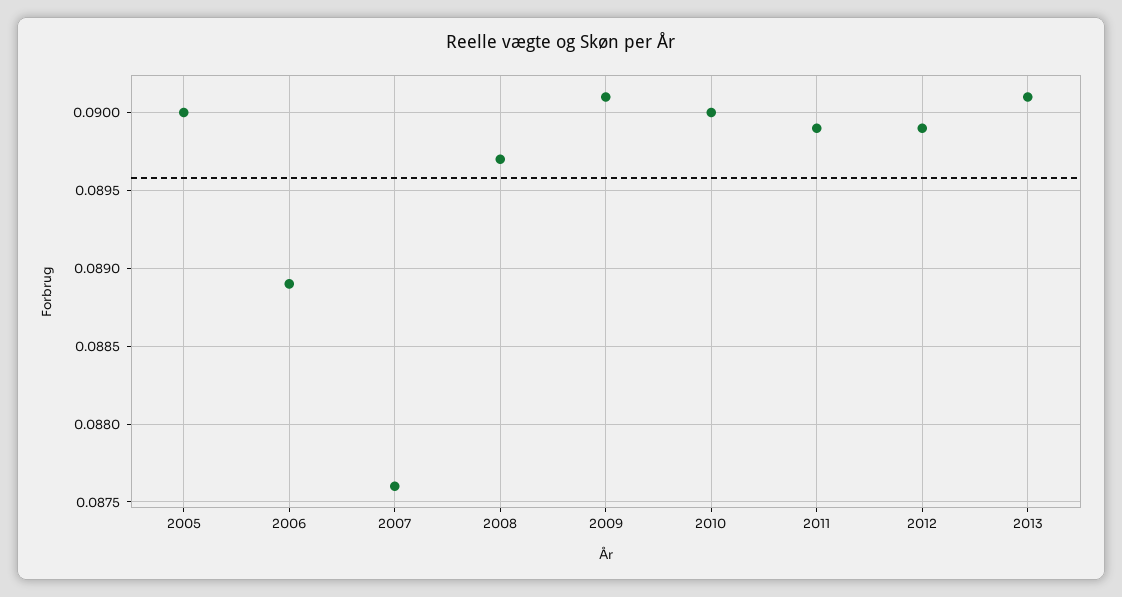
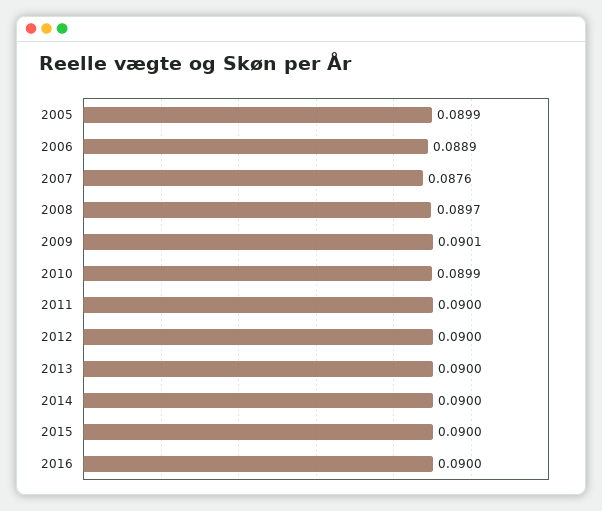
2005: 0.09 -> 0.0899
2010: 0.09 -> 0.0899
2011: 0.0899 -> 0.09
2012: 0.0899 -> 0.09
2013: 0.0901 -> 0.09
2014: none -> 0.09
2015: none -> 0.09
2016: none -> 0.09

